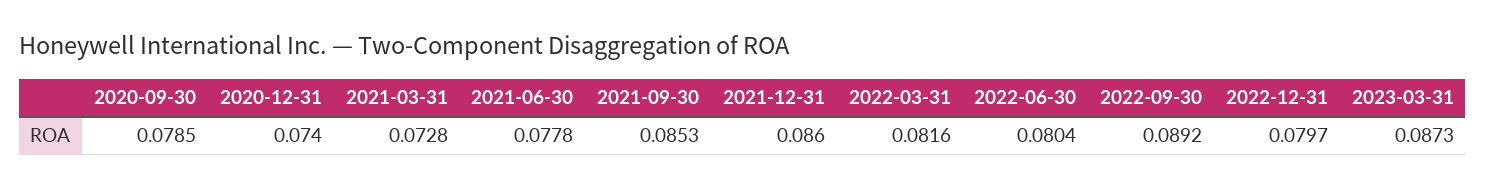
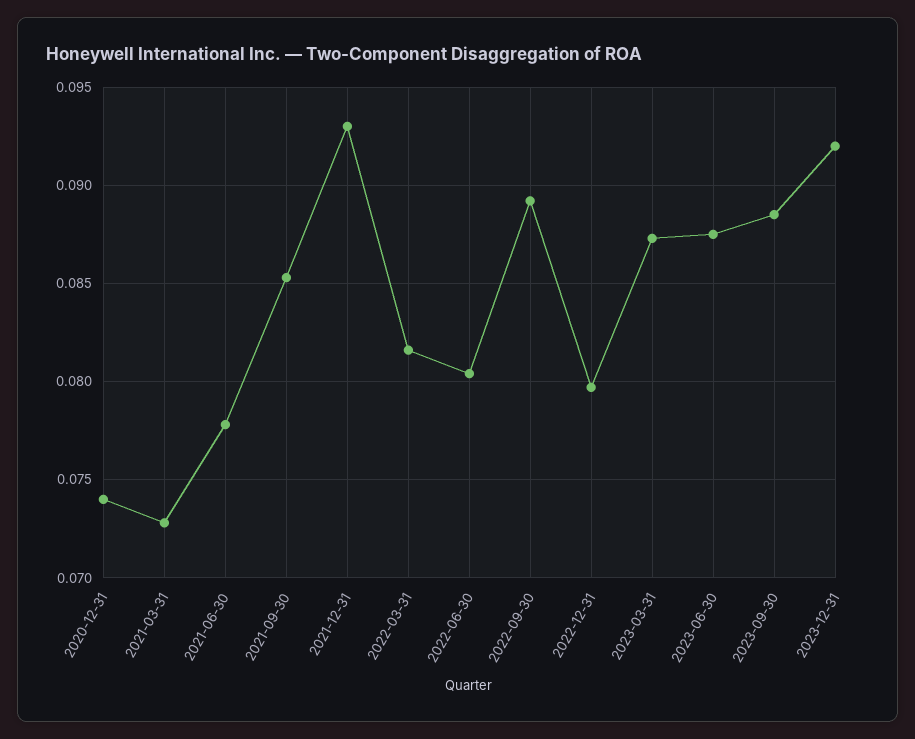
2020-09-30: 0.0785 -> none
2021-12-31: 0.086 -> 0.093
2023-06-30: none -> 0.0875
2023-09-30: none -> 0.0885
2023-12-31: none -> 0.092

